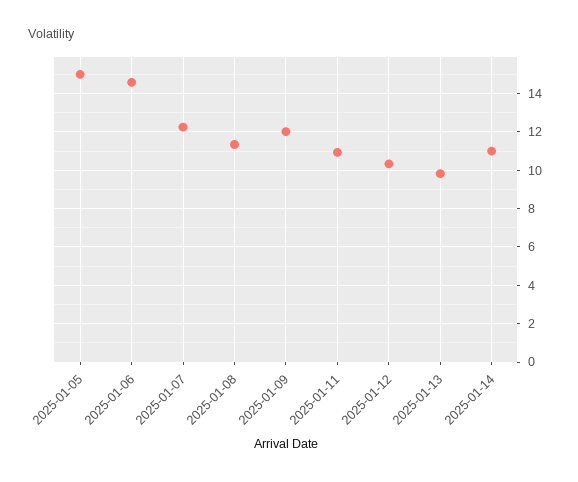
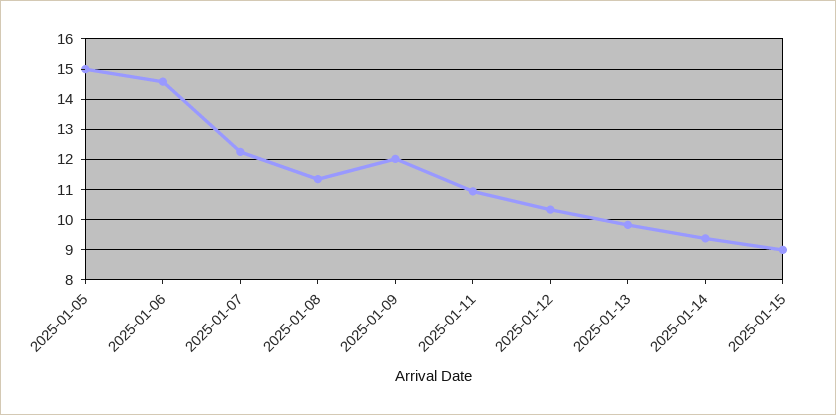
2025-01-14: 11 -> 9.4
2025-01-15: none -> 9

